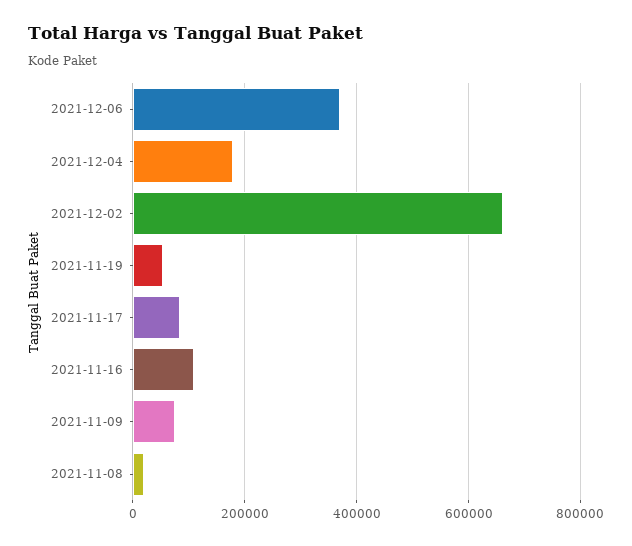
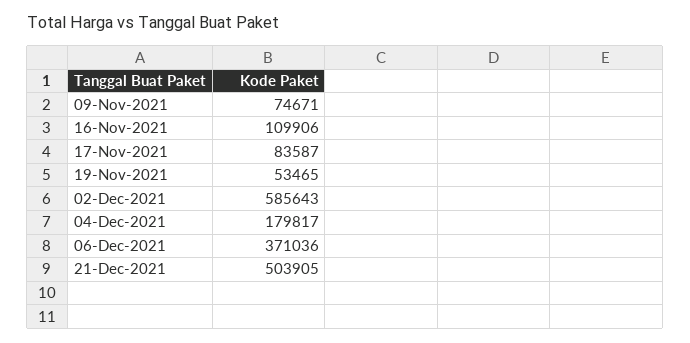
2021-12-02: 660000 -> 585643
2021-11-08: 20000 -> none
21-Dec-2021: none -> 503905

